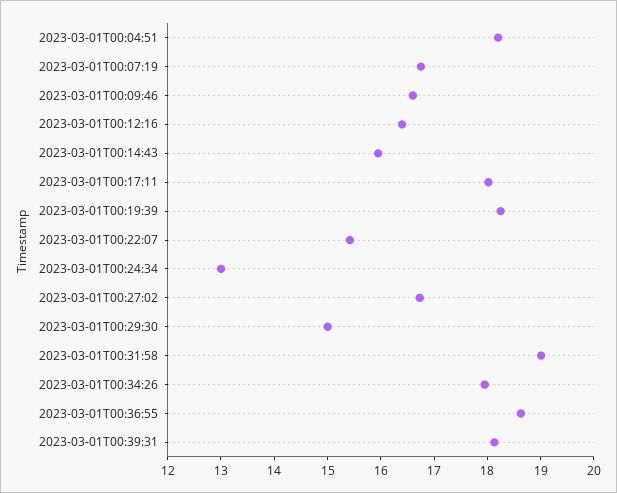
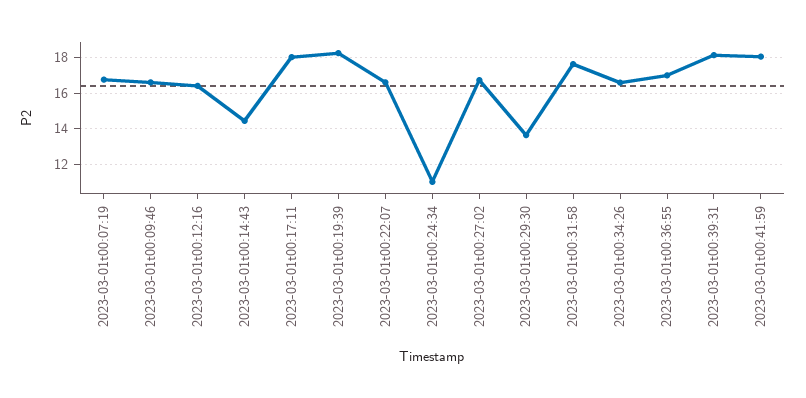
2023-03-01T00:04:51: 18.2 -> none
2023-03-01T00:14:43: 16 -> 14.5
2023-03-01T00:22:07: 15.4 -> 16.5
2023-03-01T00:24:34: 13 -> 11
2023-03-01T00:29:30: 15 -> 13.5
2023-03-01T00:31:58: 19 -> 17.5
2023-03-01T00:34:26: 18 -> 16.5
2023-03-01T00:36:55: 18.6 -> 17
2023-03-01t00:41:59: none -> 18

